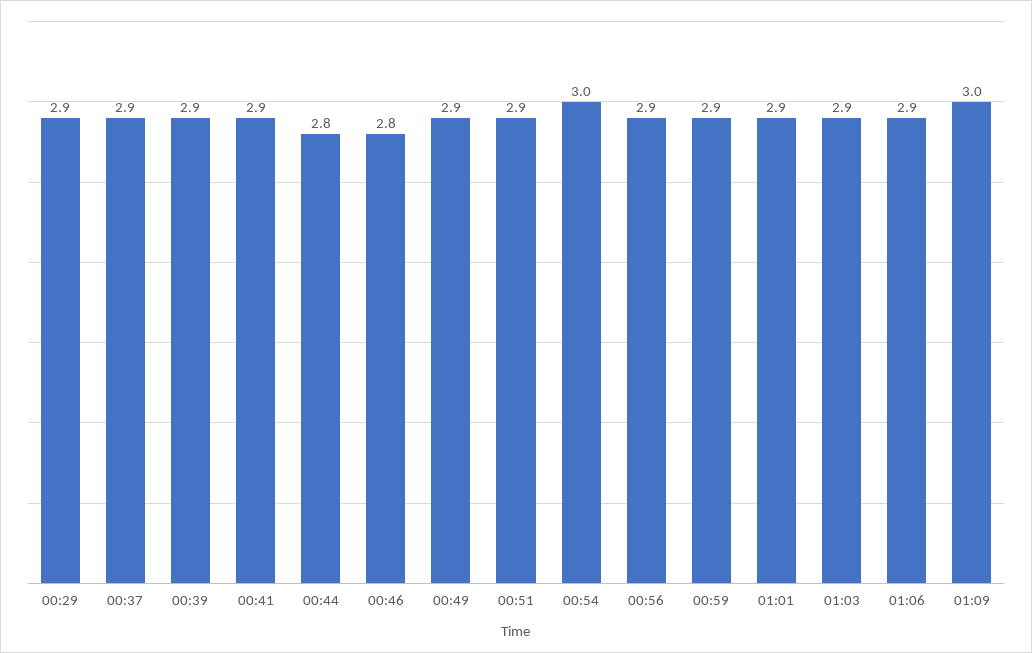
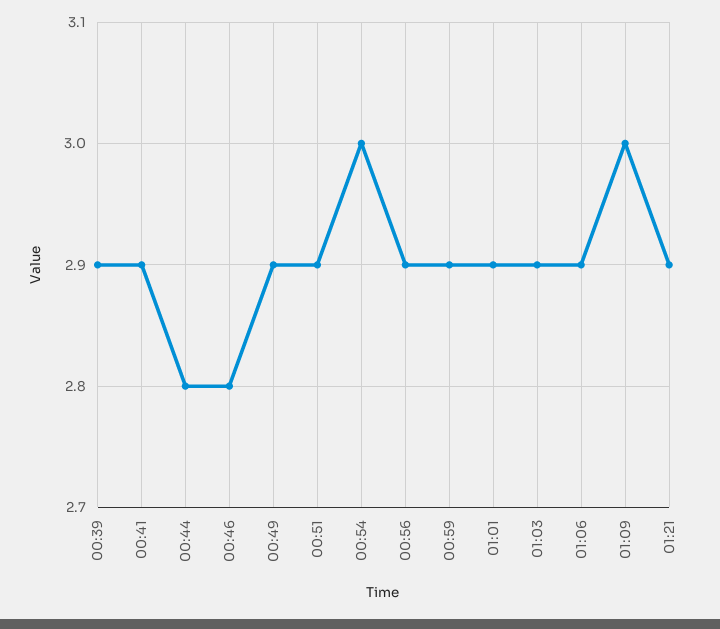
00:29: 2.9 -> none
00:37: 2.9 -> none
01:21: none -> 2.9

